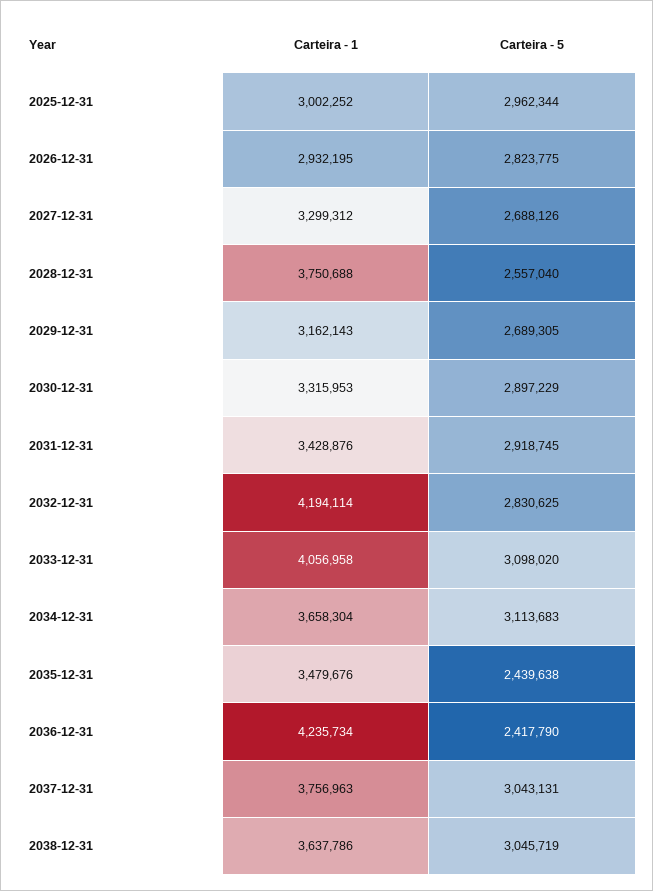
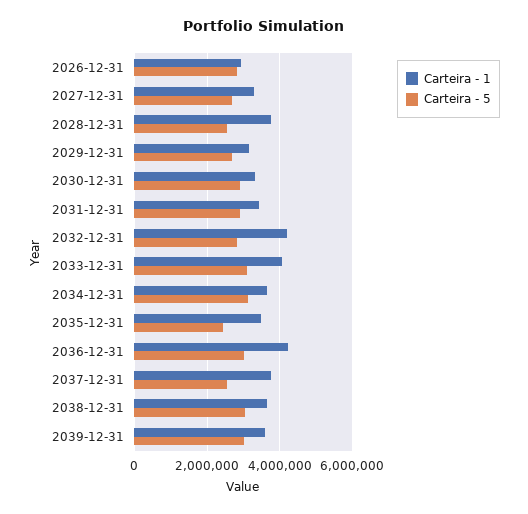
Carteira - 1, 2025-12-31: 3002252 -> none
Carteira - 5, 2025-12-31: 2962344 -> none
Carteira - 5, 2036-12-31: 2417790 -> 3000000
Carteira - 5, 2037-12-31: 3043131 -> 2600000
Carteira - 1, 2039-12-31: none -> 3600000
Carteira - 5, 2039-12-31: none -> 3000000

